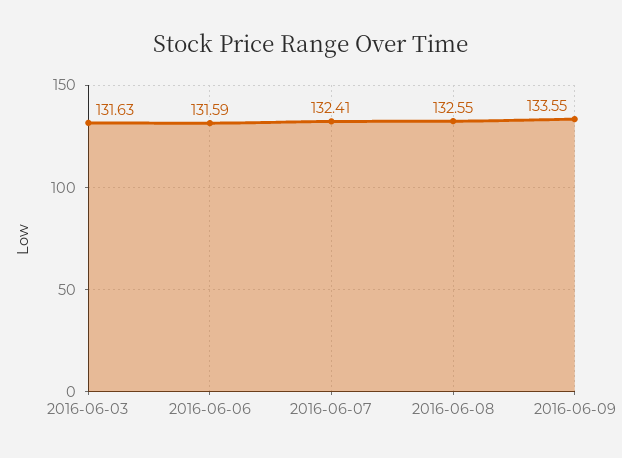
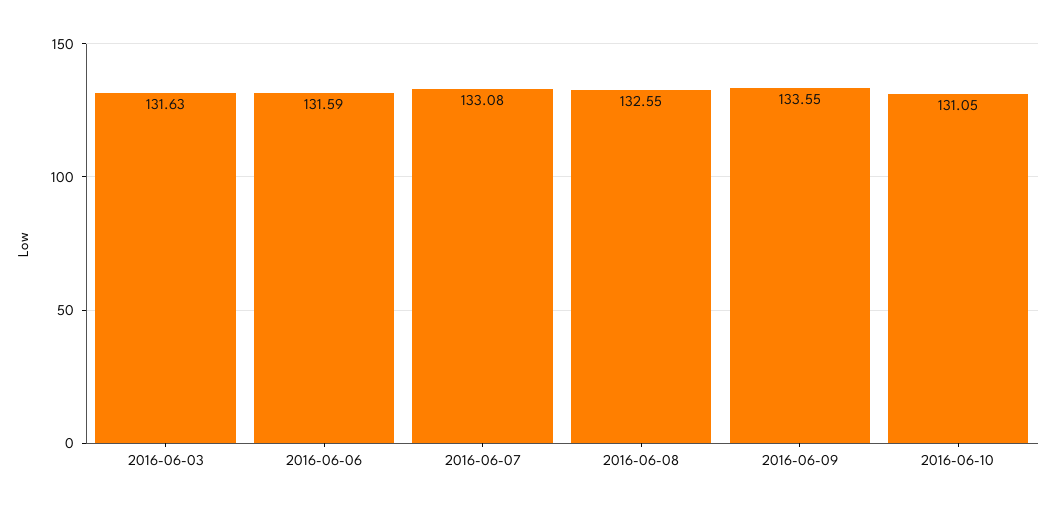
2016-06-07: 132.41 -> 133.08
2016-06-10: none -> 131.05

